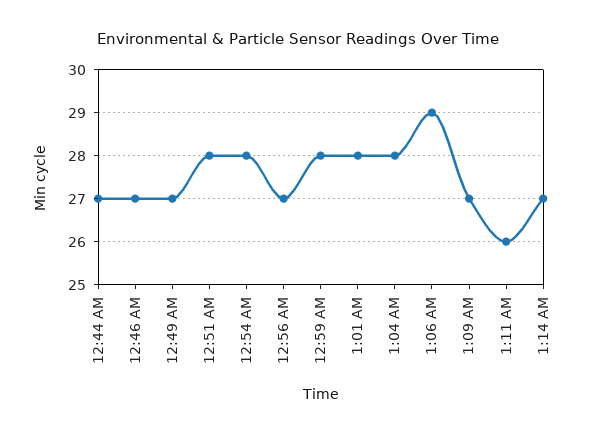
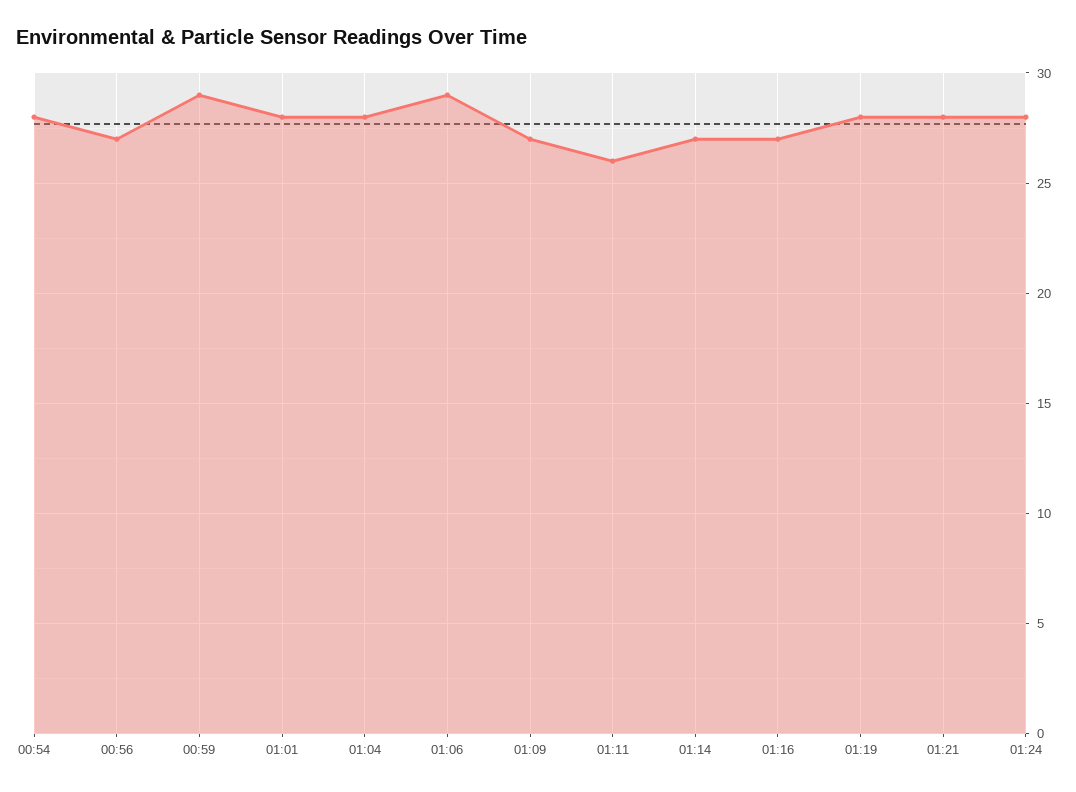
12:44 AM: 27 -> none
12:46 AM: 27 -> none
12:49 AM: 27 -> none
12:51 AM: 28 -> none
12:59 AM: 28 -> 29
01:16: none -> 27
01:19: none -> 28
01:21: none -> 28
01:24: none -> 28

